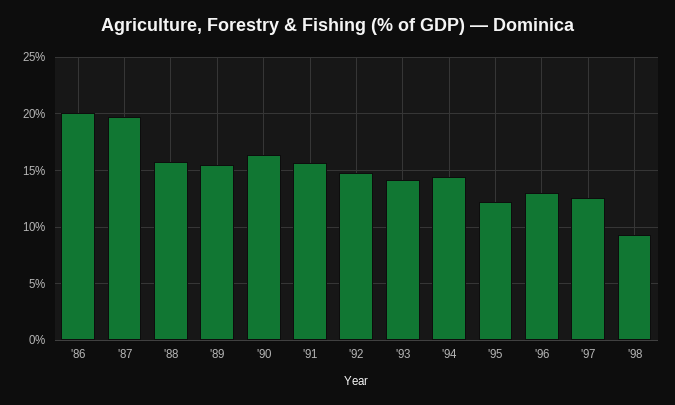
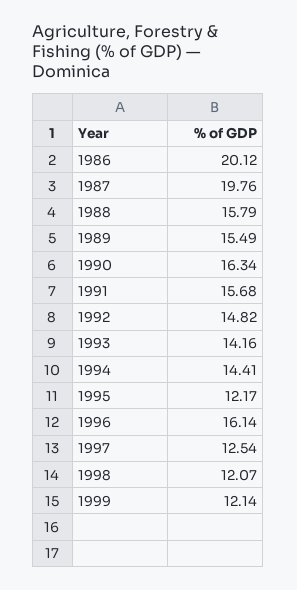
'96: 13 -> 16.14
'98: 9 -> 12.07
1999: none -> 12.14

